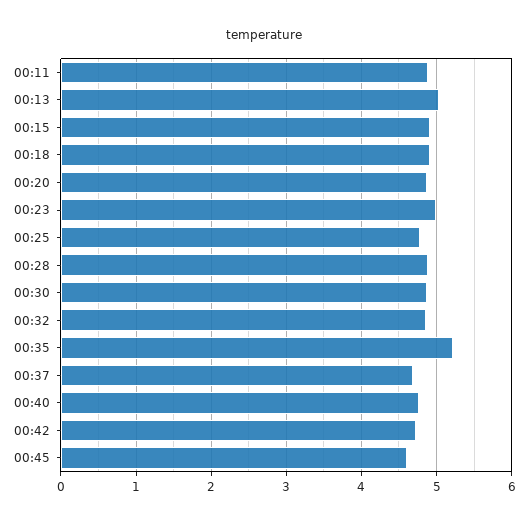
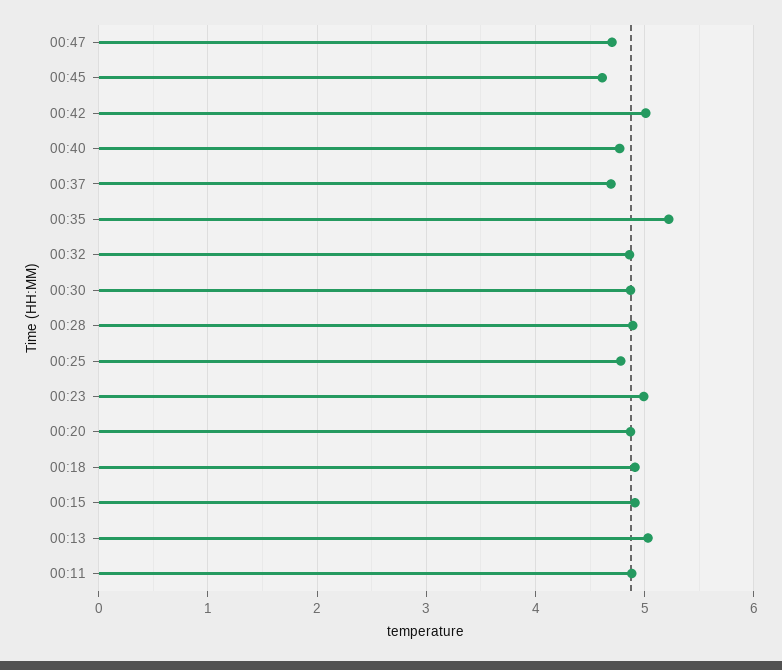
00:42: 4.7 -> 5
00:47: none -> 4.7

